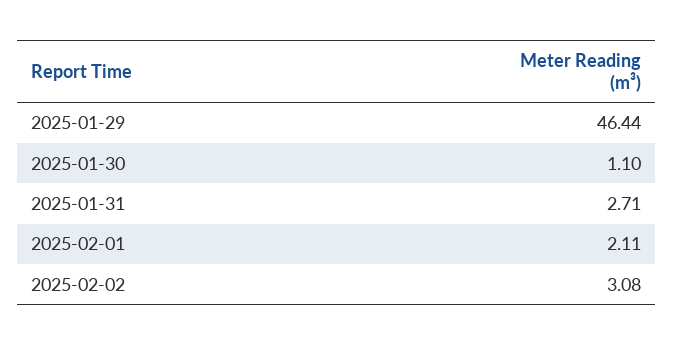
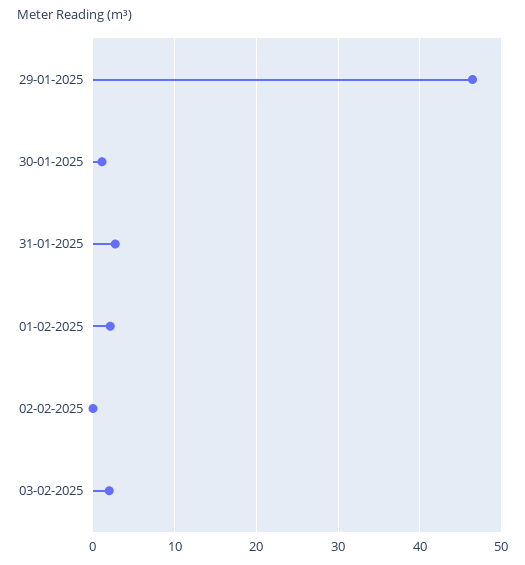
2025-02-02: 3.08 -> 0
03-02-2025: none -> 2

